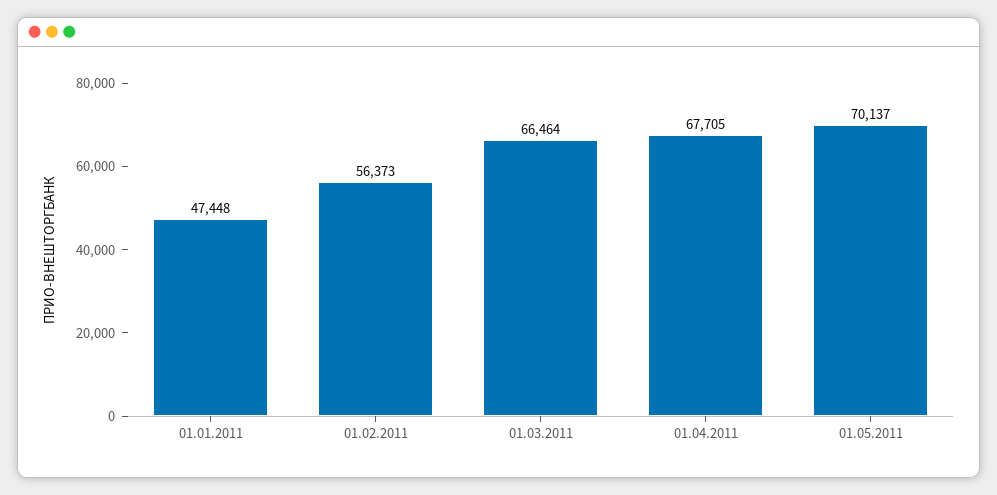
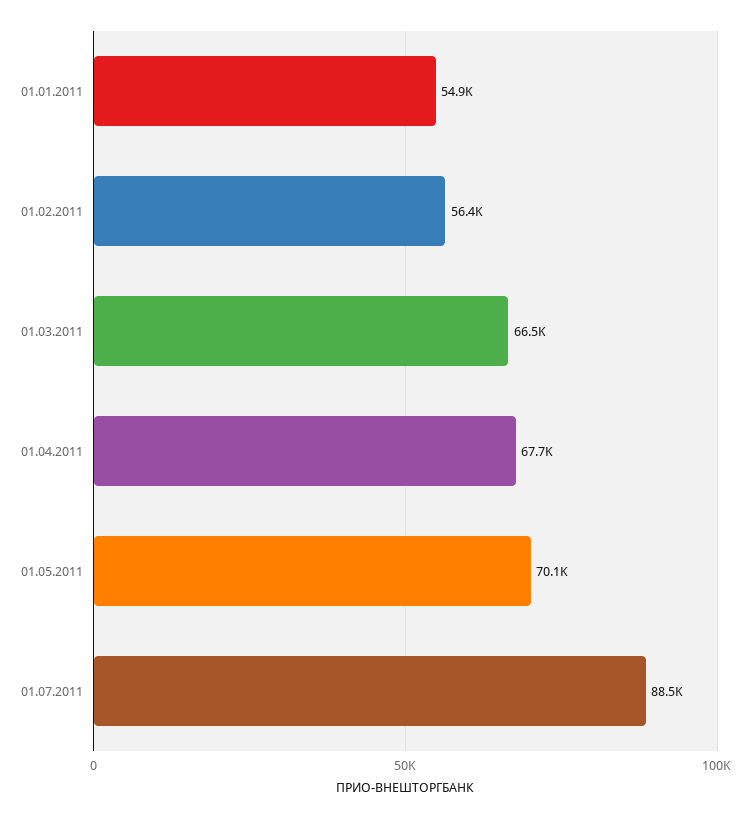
01.01.2011: 47448 -> 54900
01.07.2011: none -> 88500

